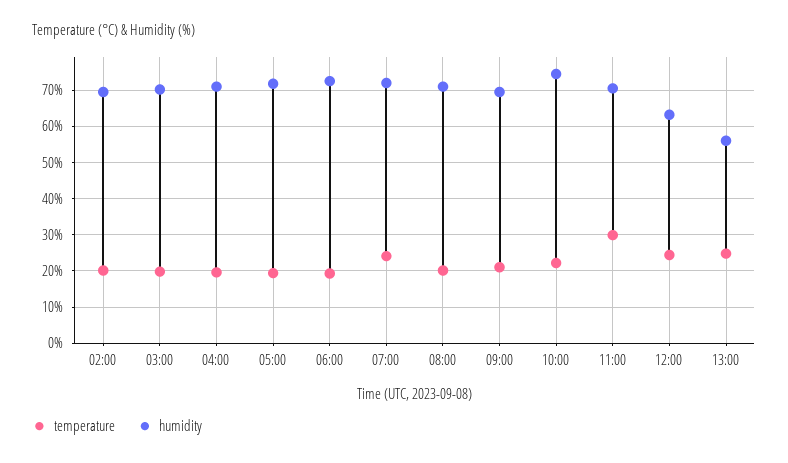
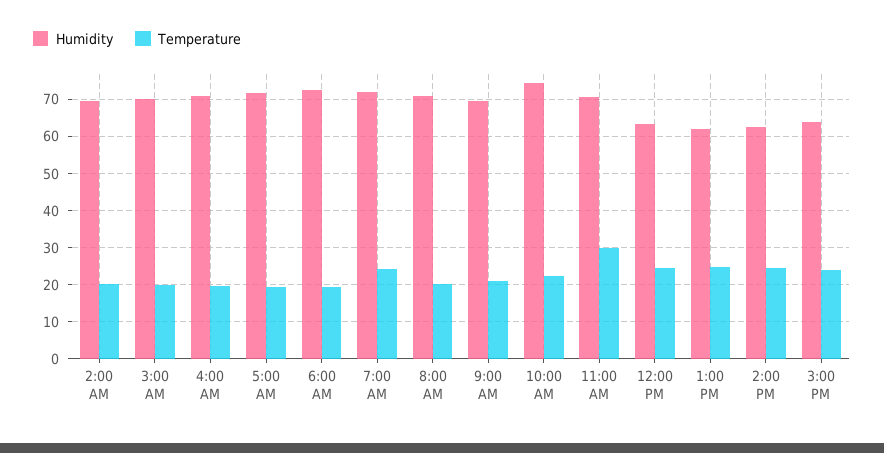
humidity, 13:00: 56 -> 62
humidity, 2:00 PM: none -> 62
temperature, 2:00 PM: none -> 24
humidity, 3:00 PM: none -> 64
temperature, 3:00 PM: none -> 24

